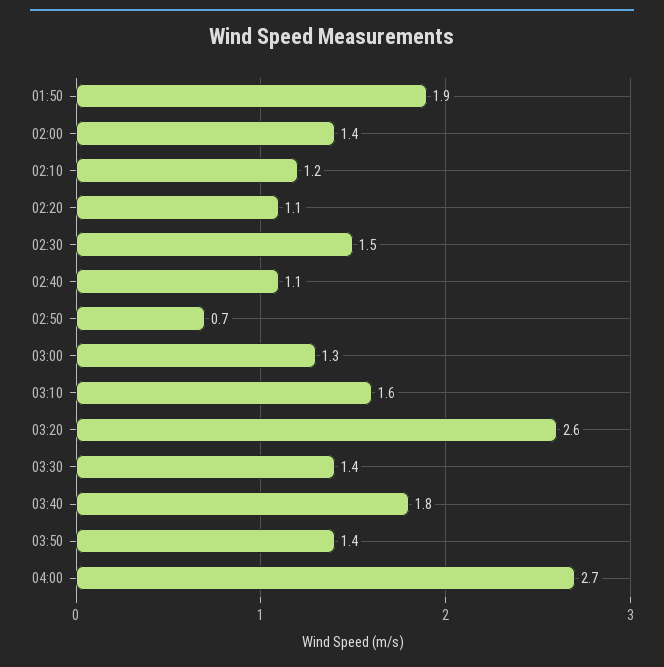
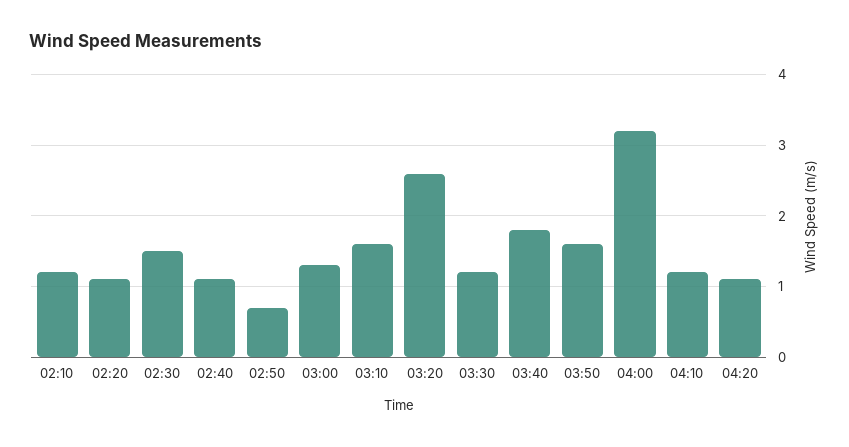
01:50: 1.9 -> none
02:00: 1.4 -> none
03:30: 1.4 -> 1.2
03:50: 1.4 -> 1.6
04:00: 2.7 -> 3.2
04:10: none -> 1.2
04:20: none -> 1.1

